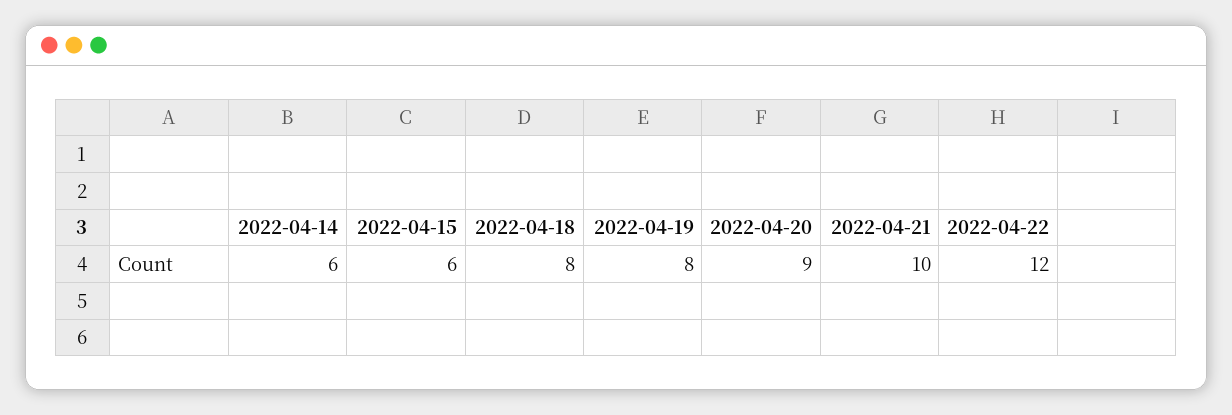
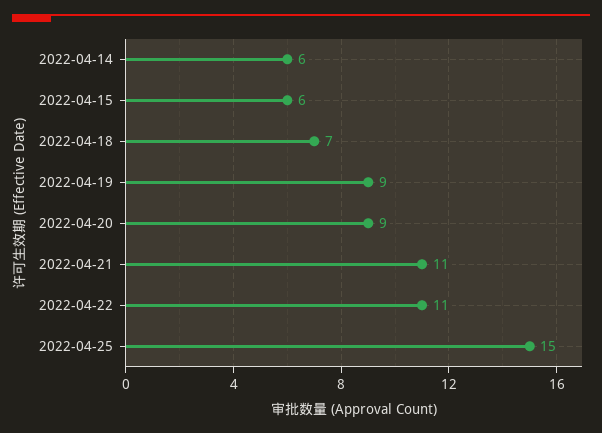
2022-04-18: 8 -> 7
2022-04-19: 8 -> 9
2022-04-21: 10 -> 11
2022-04-22: 12 -> 11
2022-04-25: none -> 15

